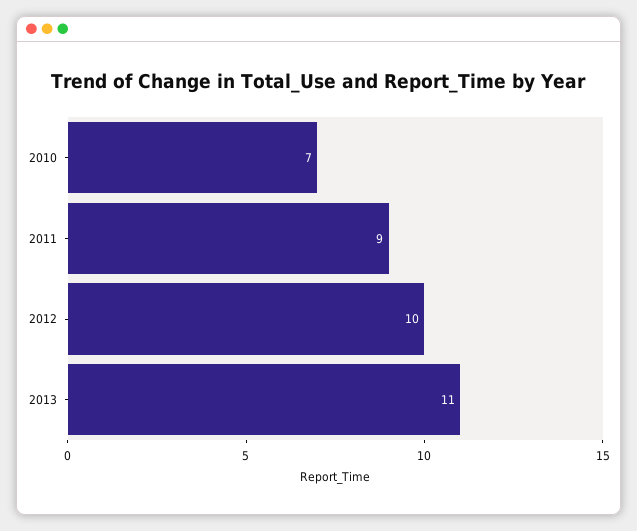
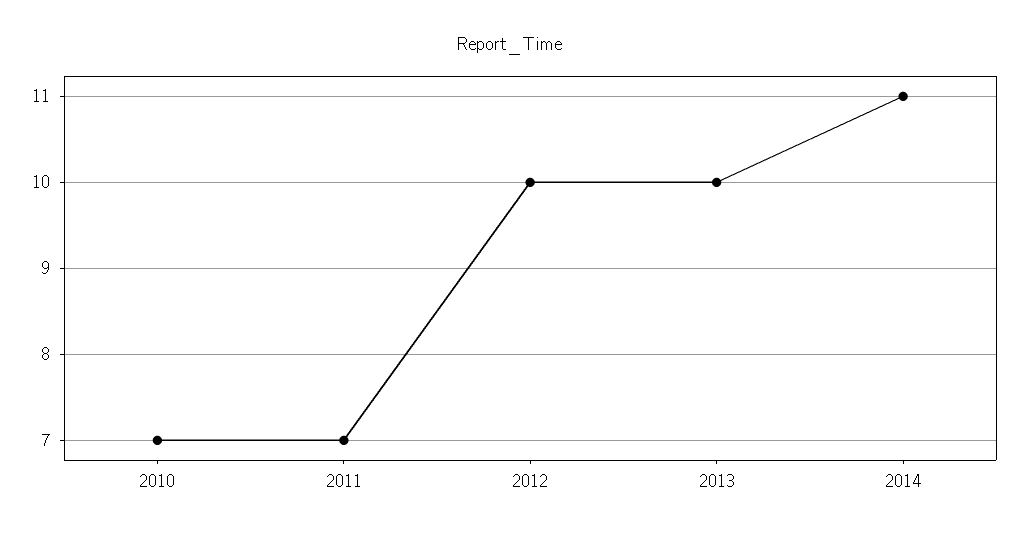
2011: 9 -> 7
2013: 11 -> 10
2014: none -> 11

